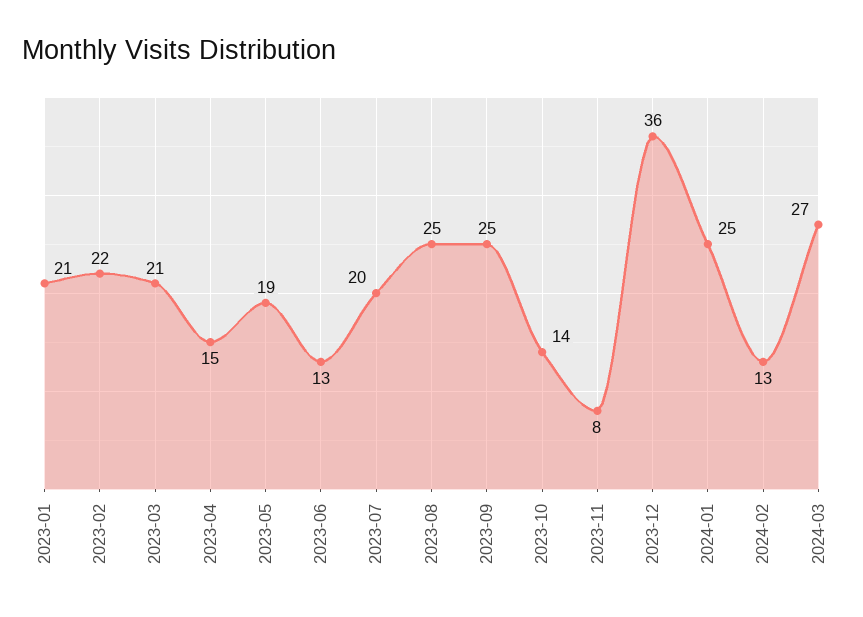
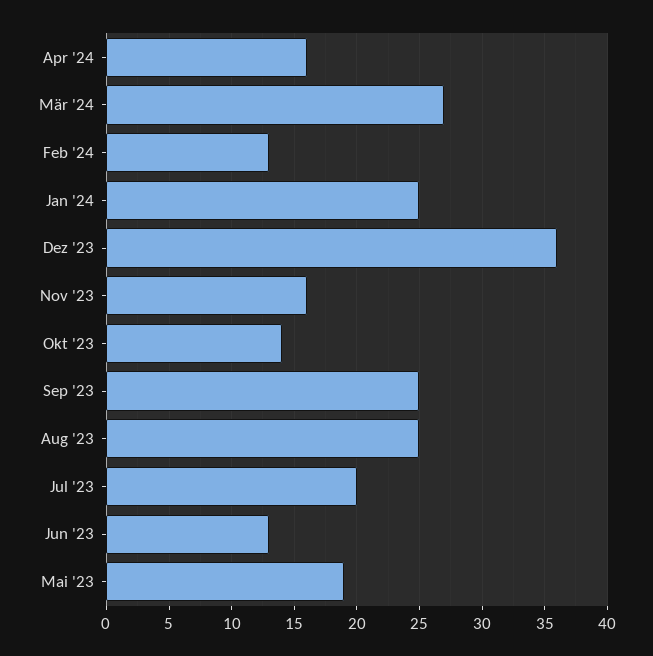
2023-01: 21 -> none
2023-02: 22 -> none
2023-03: 21 -> none
2023-04: 15 -> none
2023-11: 8 -> 16
Apr '24: none -> 16

